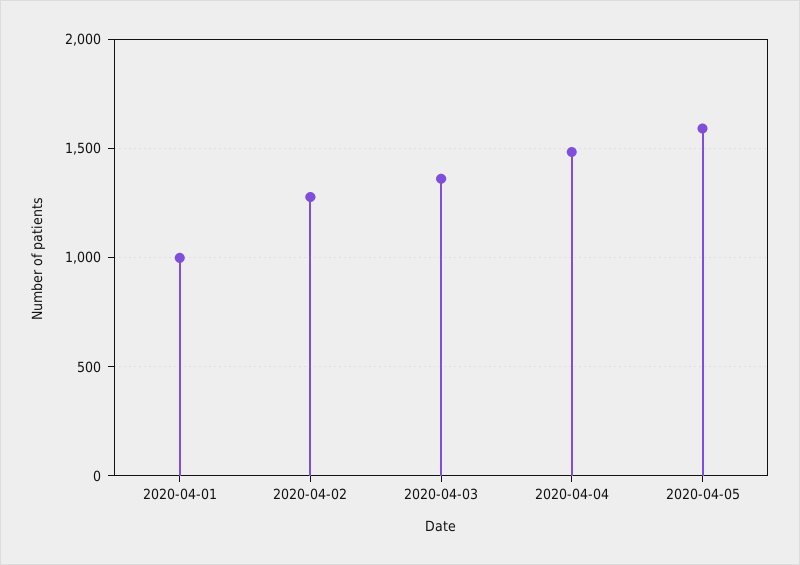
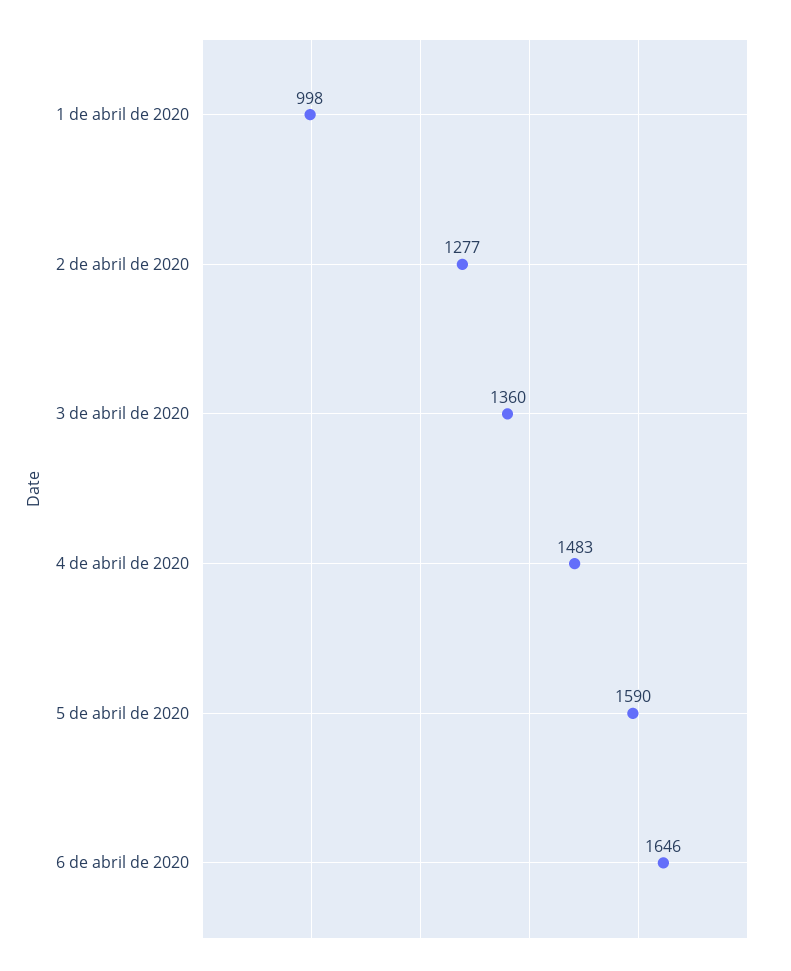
6 de abril de 2020: none -> 1646

